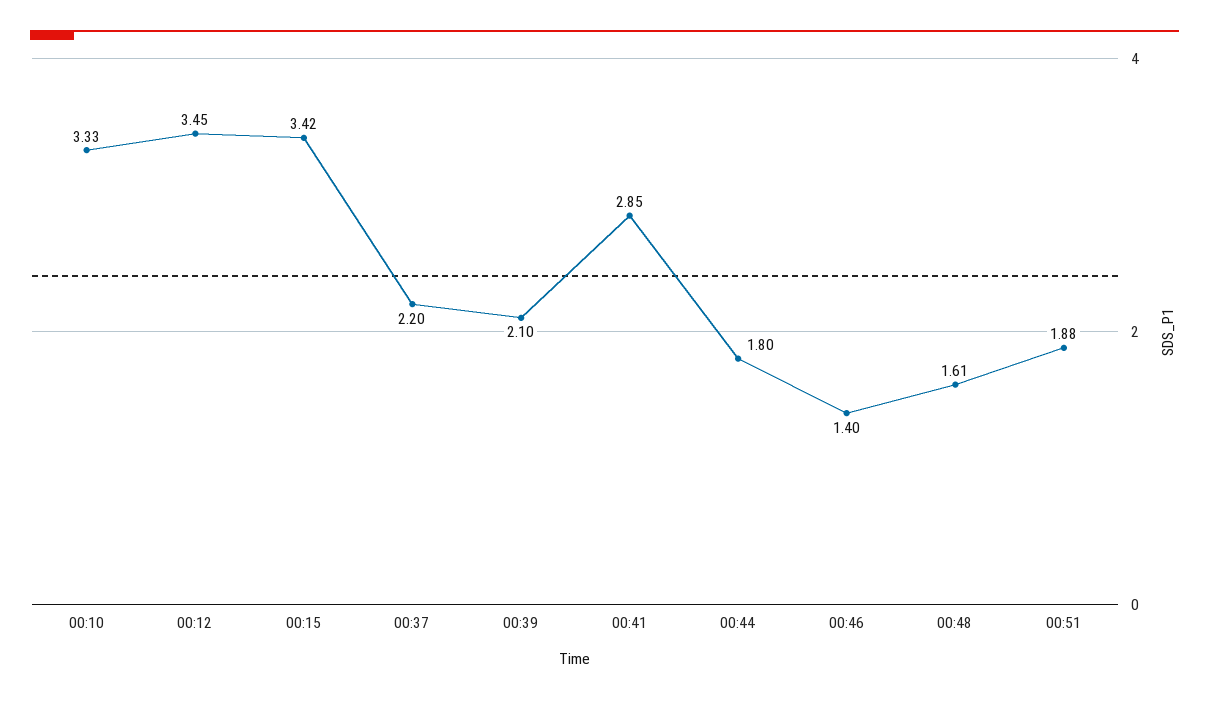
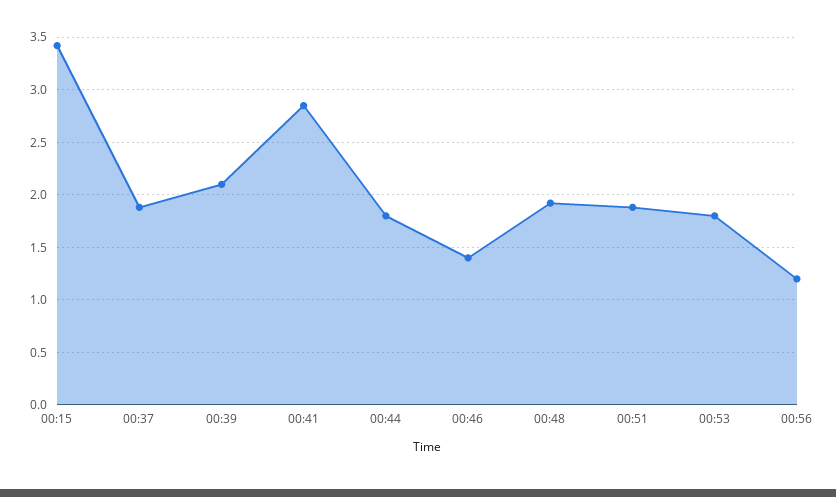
00:10: 3.33 -> none
00:12: 3.45 -> none
00:37: 2.2 -> 1.9
00:48: 1.61 -> 1.9
00:53: none -> 1.8
00:56: none -> 1.2

